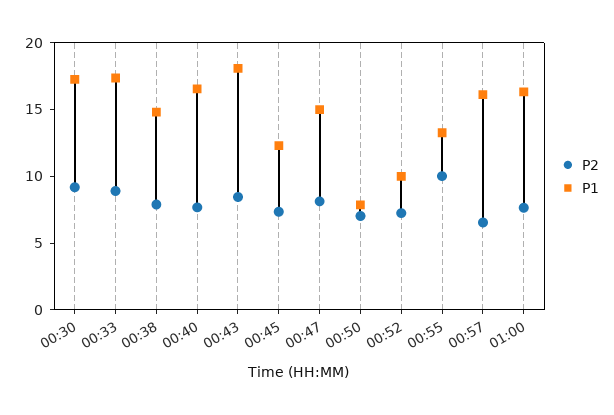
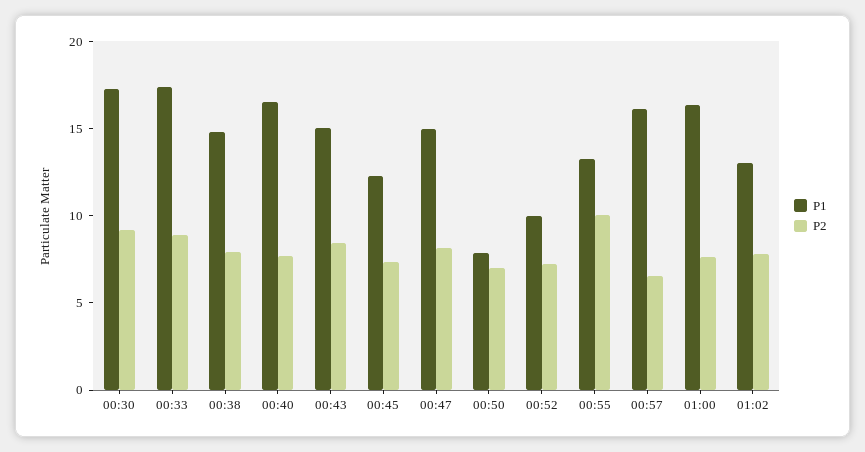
P1, 00:43: 18 -> 15
P1, 01:02: none -> 13
P2, 01:02: none -> 8

